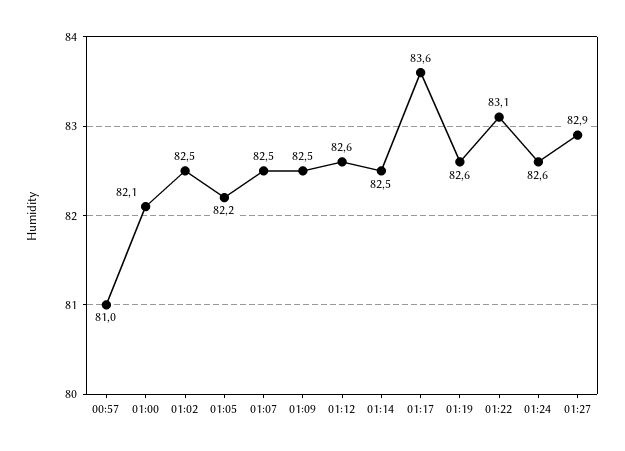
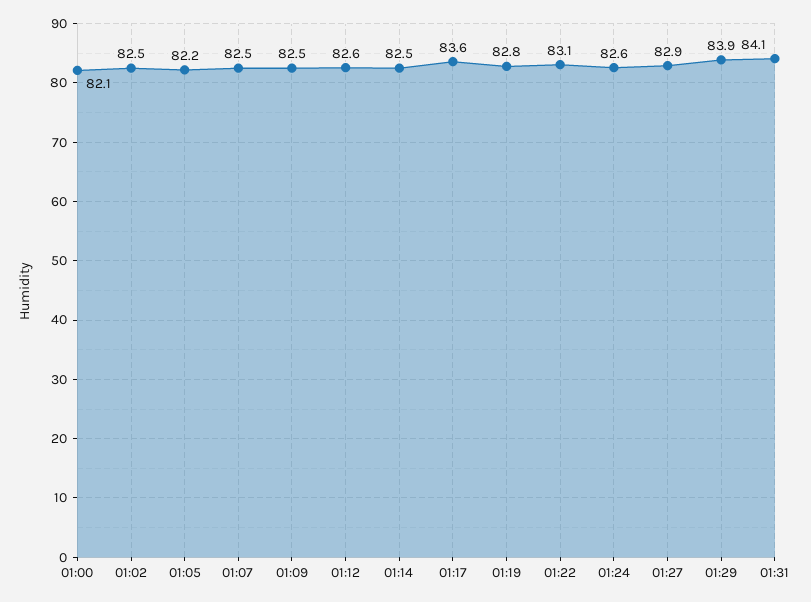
00:57: 81 -> none
01:19: 82.6 -> 82.8
01:29: none -> 83.9
01:31: none -> 84.1

